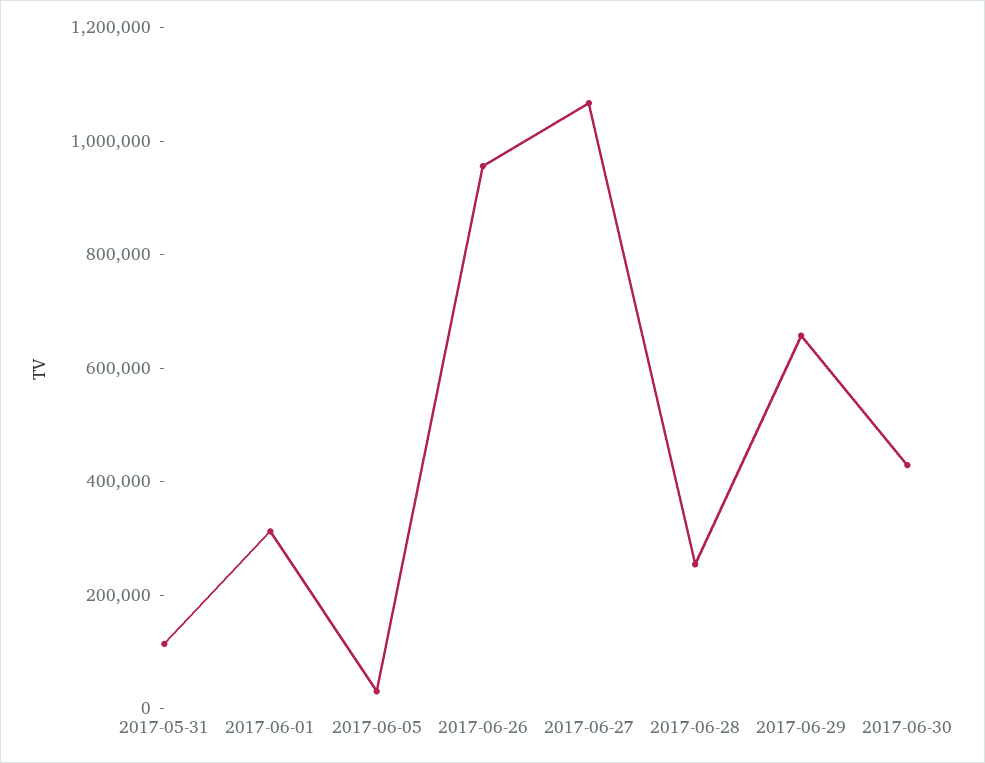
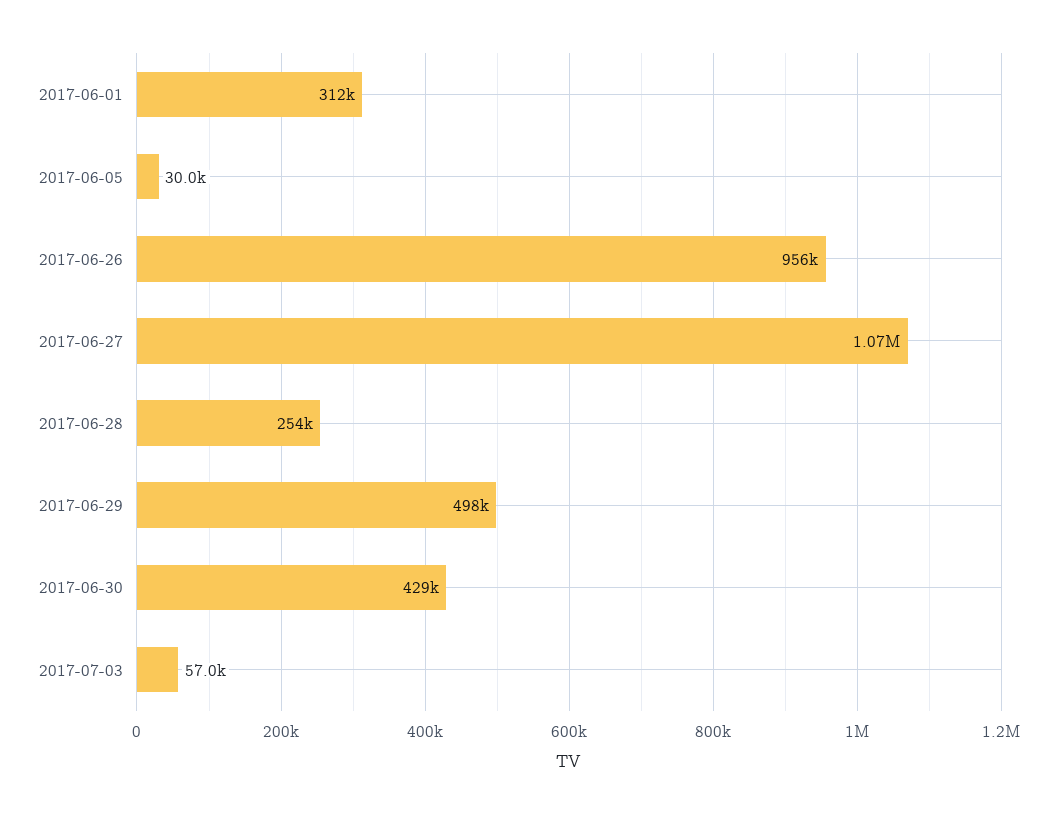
2017-05-31: 100000 -> none
2017-06-29: 650000 -> 498000
2017-07-03: none -> 57000

